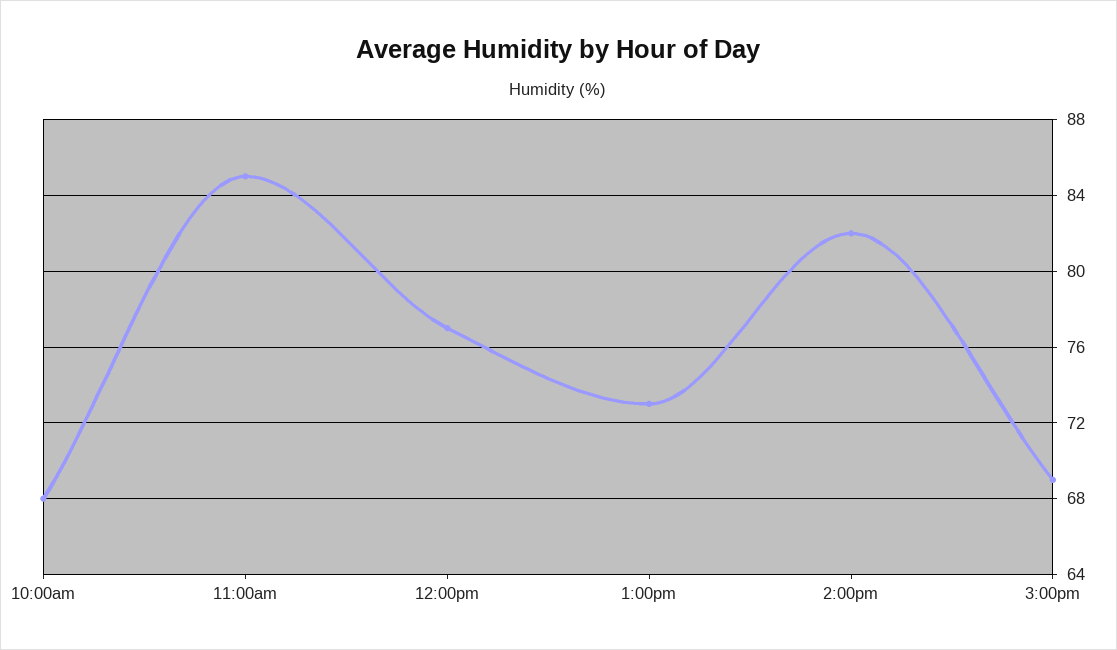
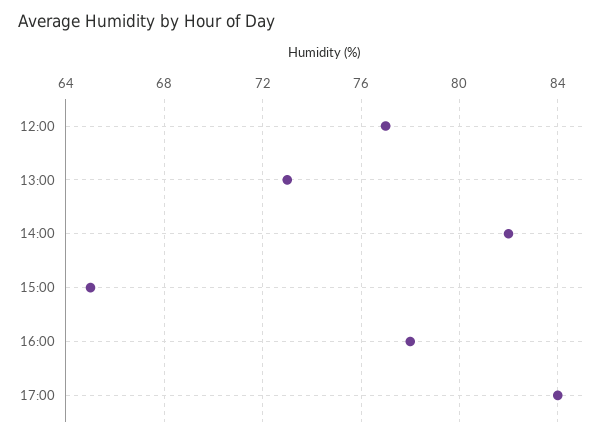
10:00am: 68 -> none
11:00am: 85 -> none
3:00pm: 69 -> 65
16:00: none -> 78
17:00: none -> 84

